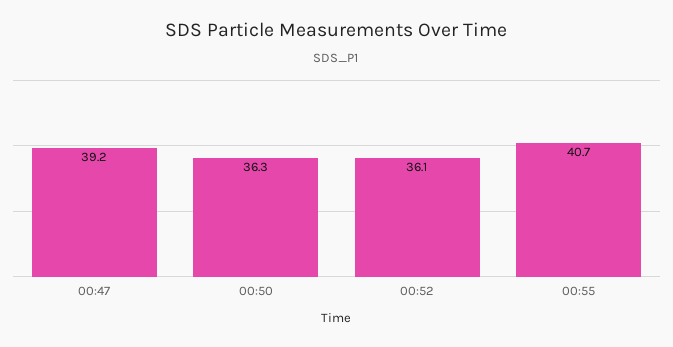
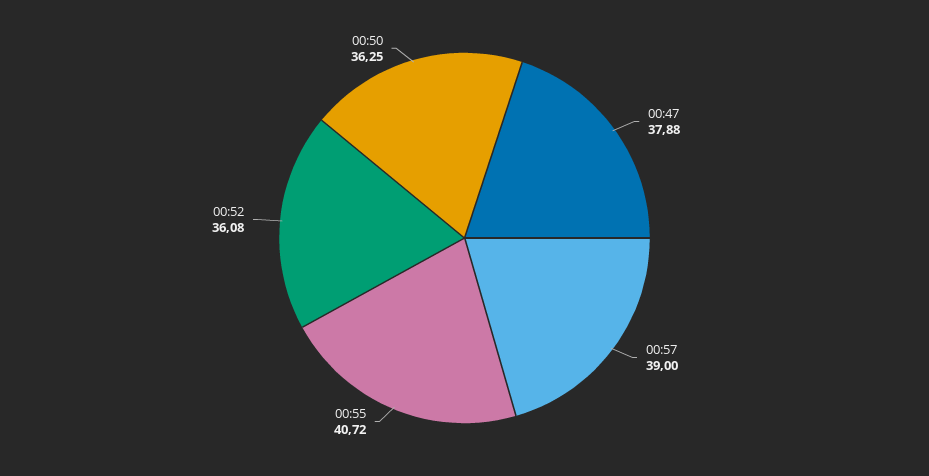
00:47: 39.2 -> 37.88
00:57: none -> 39

